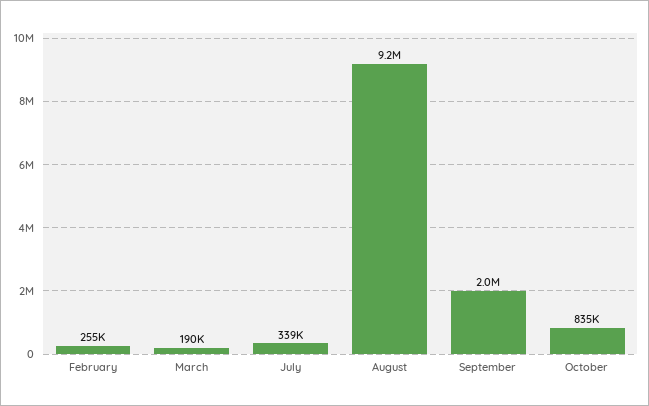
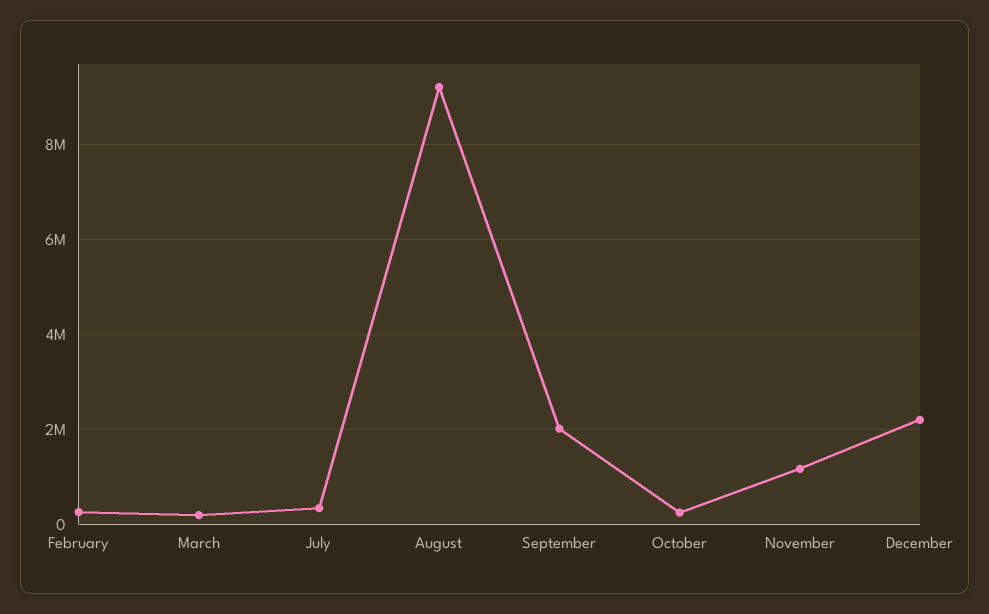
October: 835000 -> 200000
November: none -> 1200000
December: none -> 2200000

